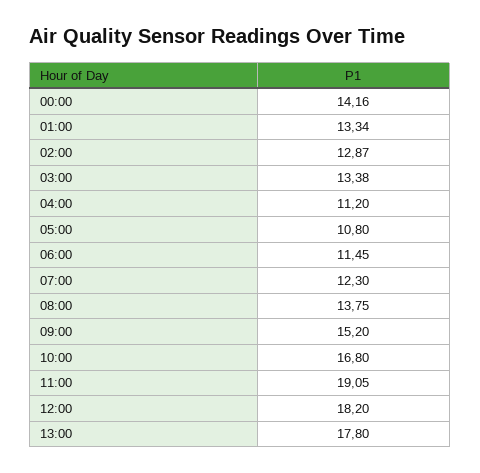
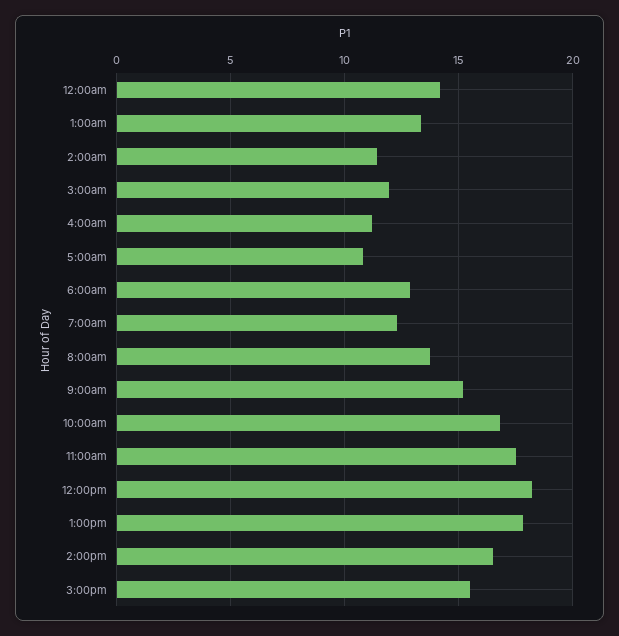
02:00: 12.87 -> 11.5
03:00: 13.38 -> 12
06:00: 11.45 -> 13
11:00: 19.05 -> 17.5
2:00pm: none -> 16.5
3:00pm: none -> 15.5

